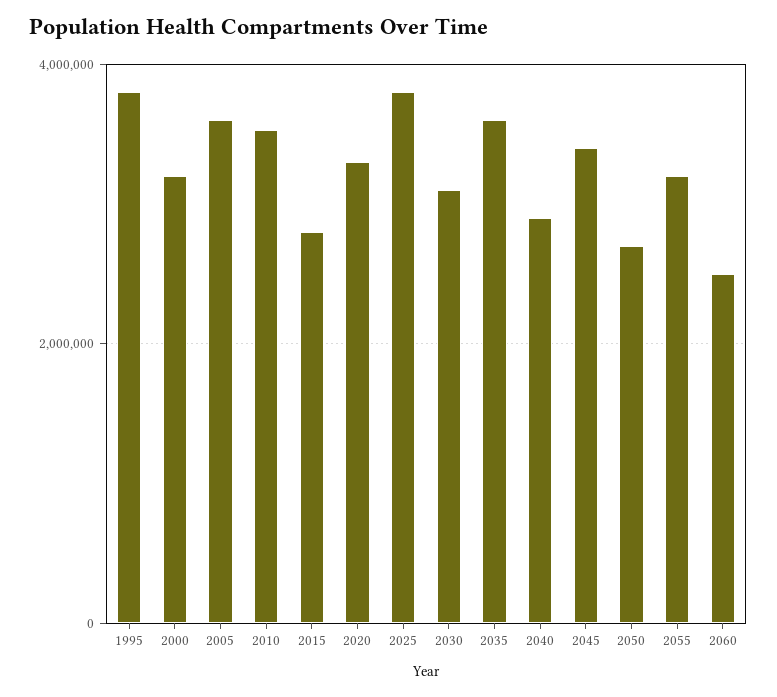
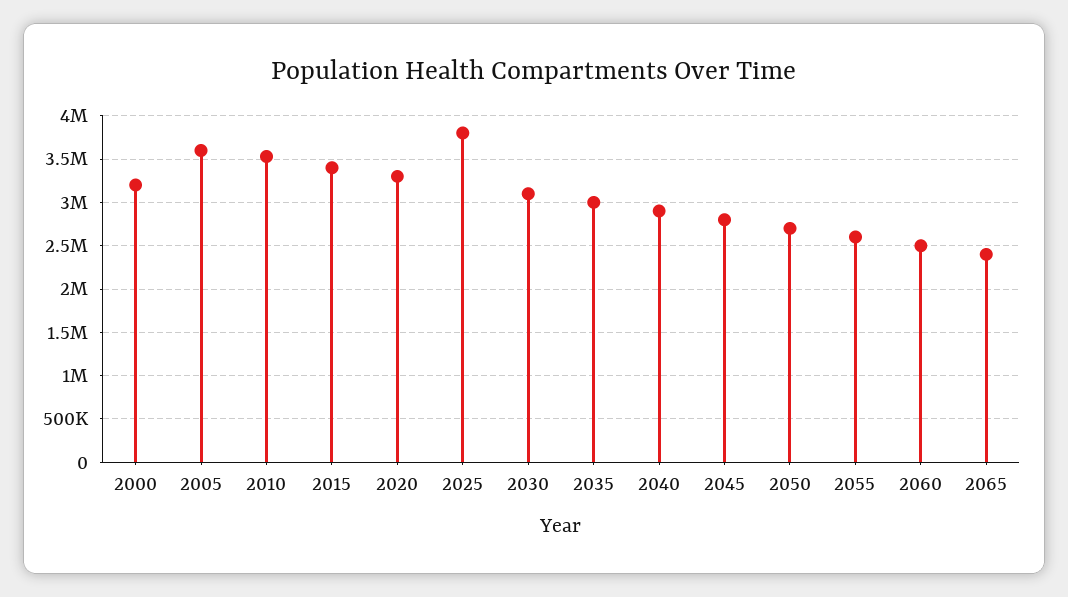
1995: 3800000 -> none
2015: 2800000 -> 3400000
2035: 3600000 -> 3000000
2045: 3400000 -> 2800000
2055: 3200000 -> 2600000
2065: none -> 2400000

